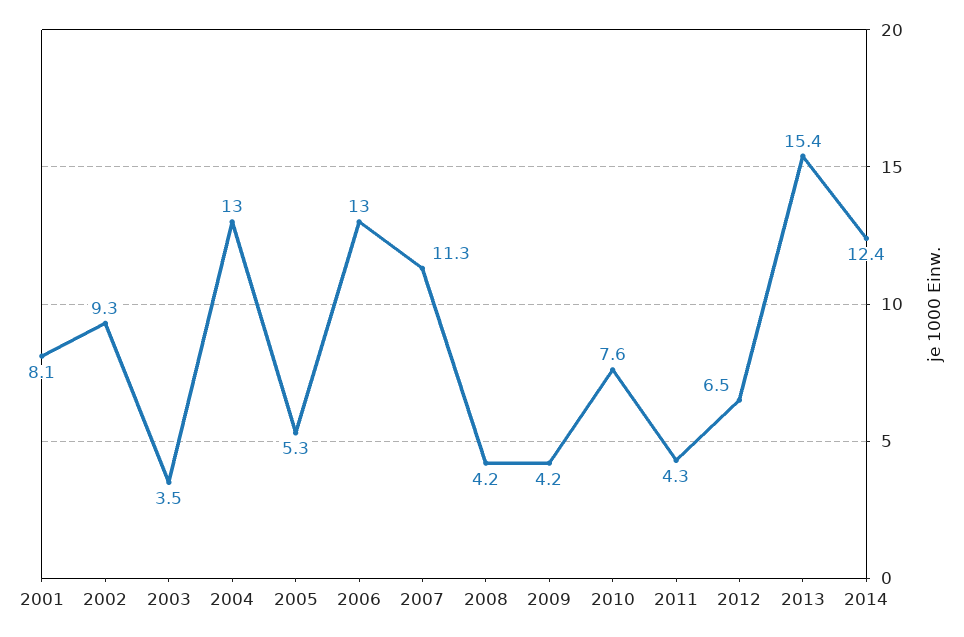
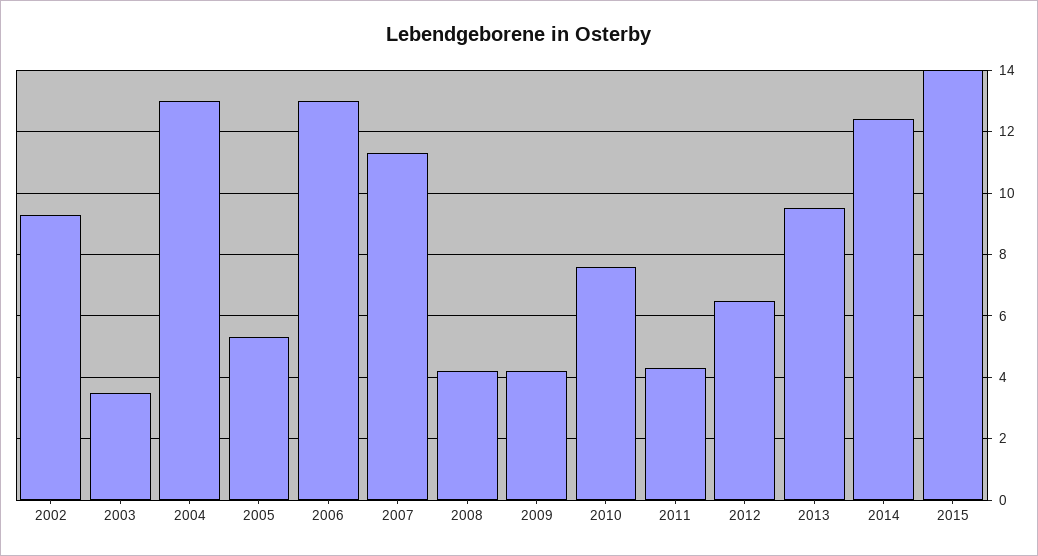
2001: 8.1 -> none
2013: 15.4 -> 9.5
2015: none -> 14

